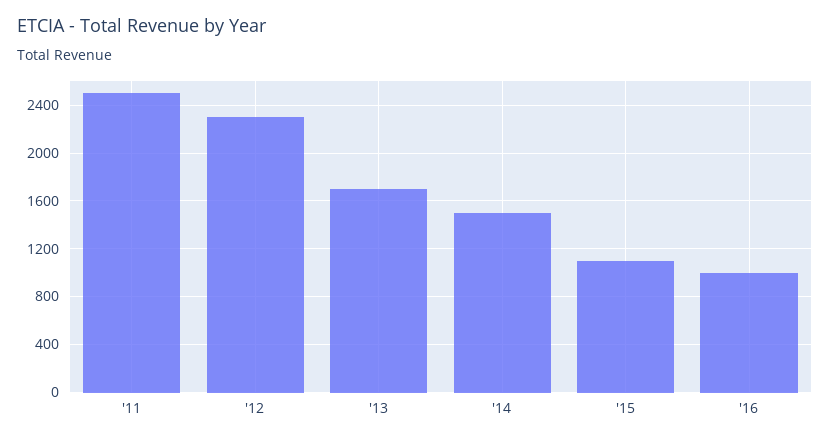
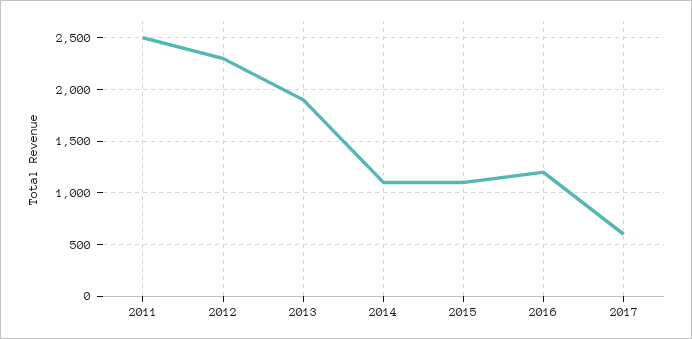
'13: 1700 -> 1900
'14: 1500 -> 1100
'16: 1000 -> 1200
2017: none -> 600

